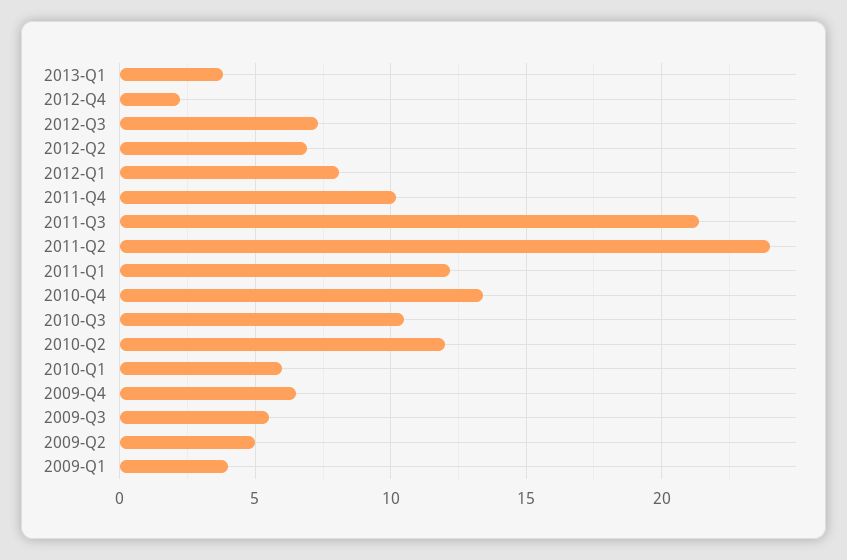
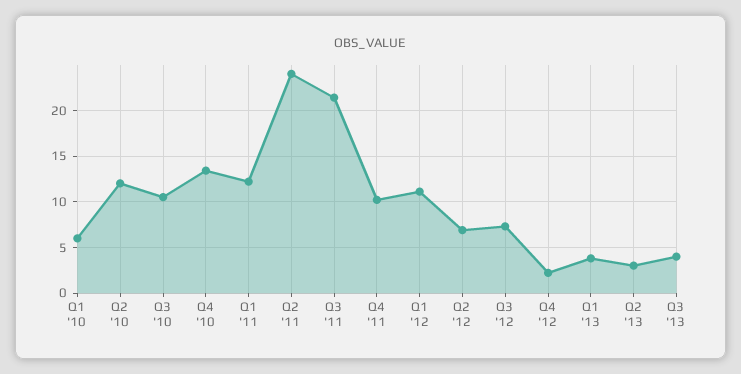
2012-Q1: 8 -> 11
2009-Q4: 6.5 -> none
2009-Q3: 5.5 -> none
2009-Q2: 5 -> none
2009-Q1: 4 -> none
Q2 '13: none -> 3
Q3 '13: none -> 4

